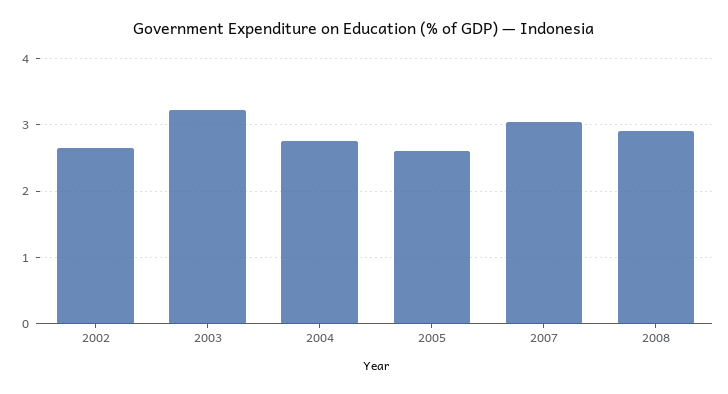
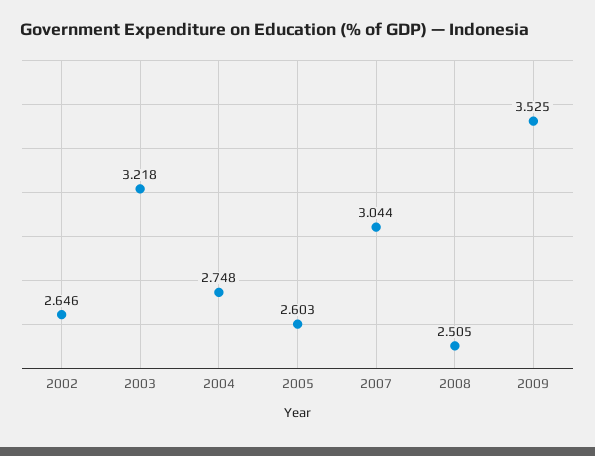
2008: 2.9 -> 2.505
2009: none -> 3.525

